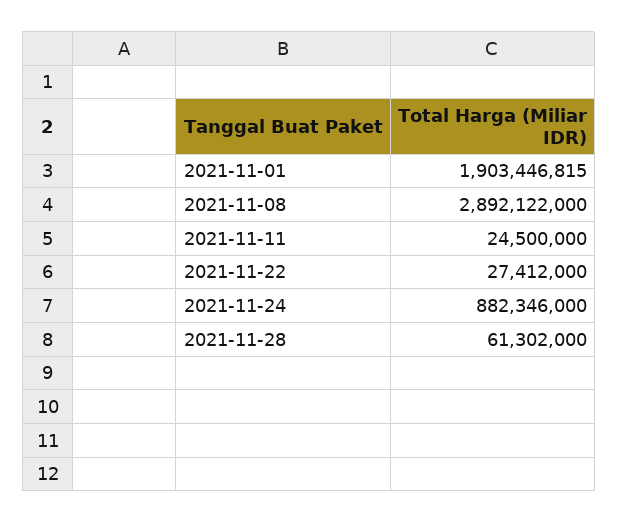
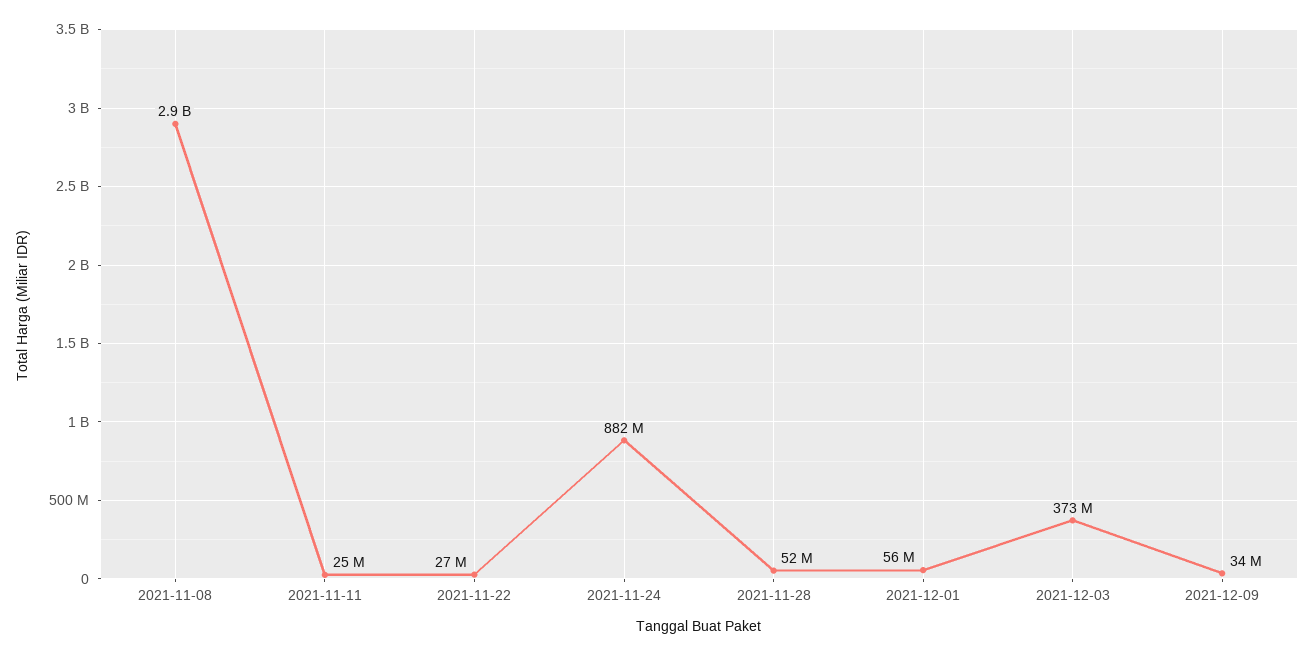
2021-11-01: 1903446815 -> none
2021-11-28: 61302000 -> 52000000
2021-12-01: none -> 56000000
2021-12-03: none -> 373000000
2021-12-09: none -> 34000000

